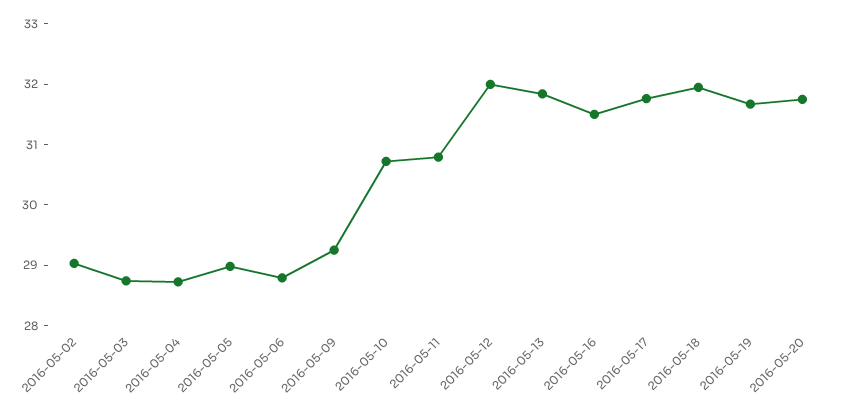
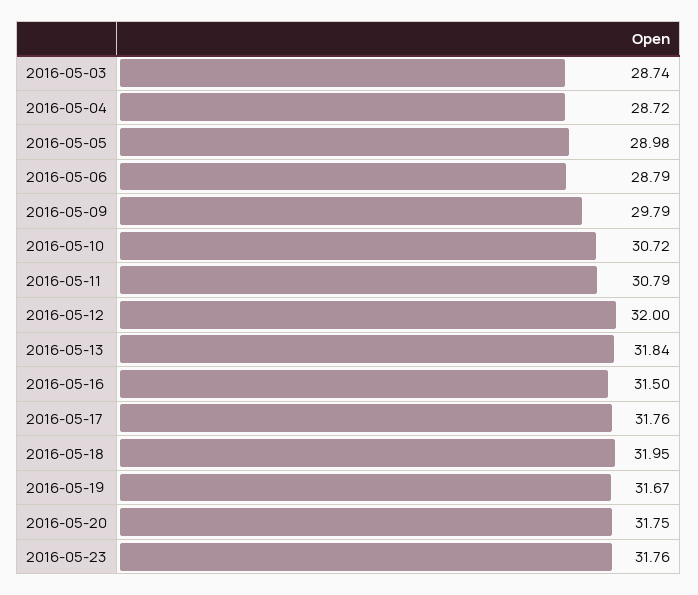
2016-05-02: 29 -> none
2016-05-09: 29.2 -> 29.79
2016-05-23: none -> 31.76

